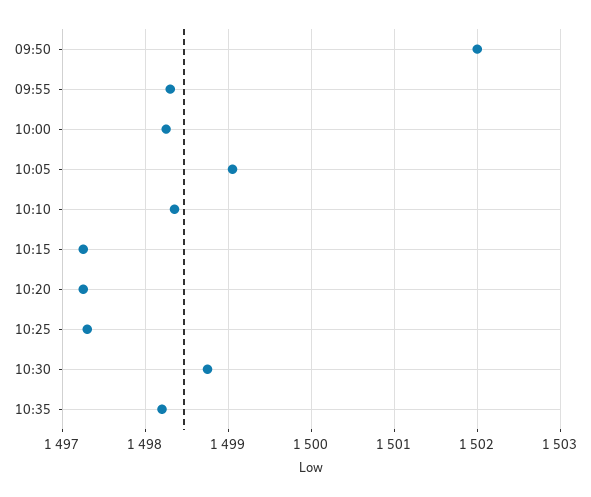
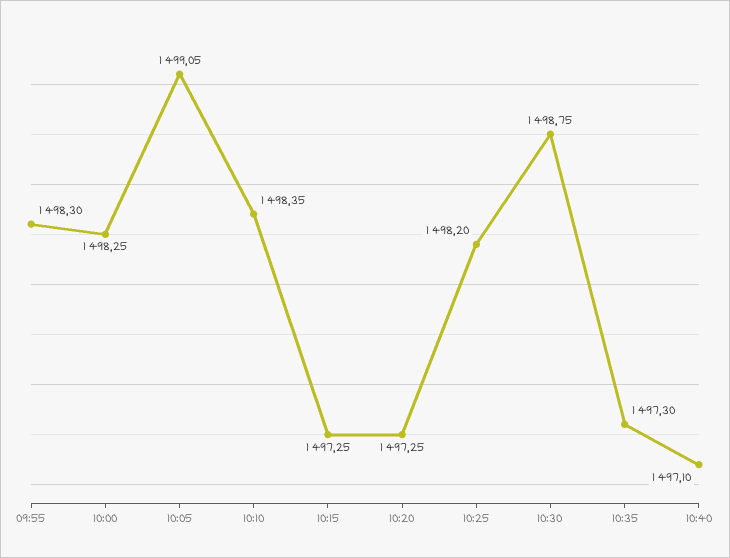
09:50: 1502 -> none
10:25: 1497.3 -> 1498.2
10:35: 1498.2 -> 1497.3
10:40: none -> 1497.1

